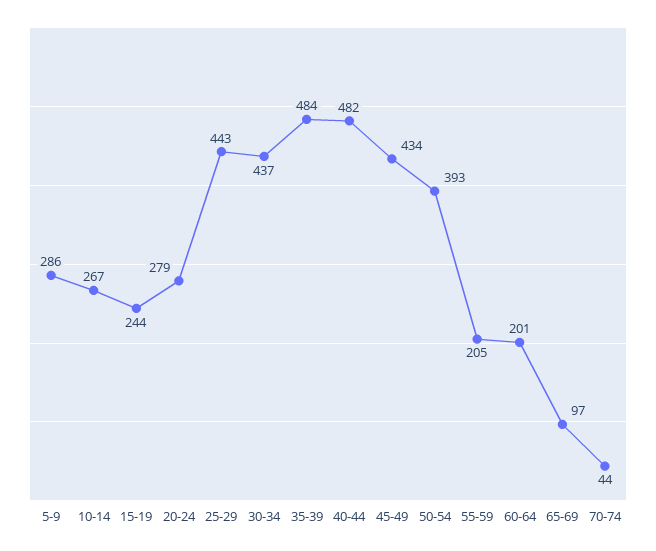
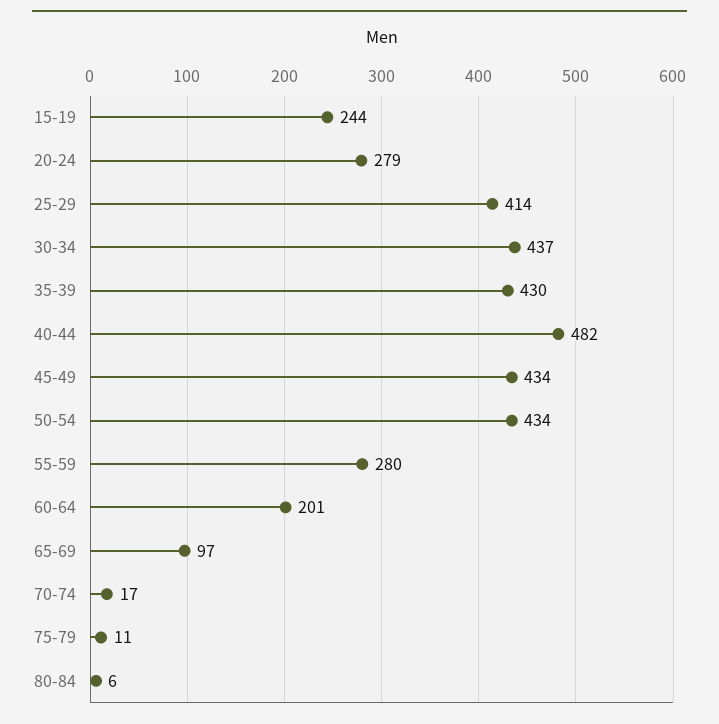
5-9: 286 -> none
10-14: 267 -> none
25-29: 443 -> 414
35-39: 484 -> 430
50-54: 393 -> 434
55-59: 205 -> 280
70-74: 44 -> 17
75-79: none -> 11
80-84: none -> 6

